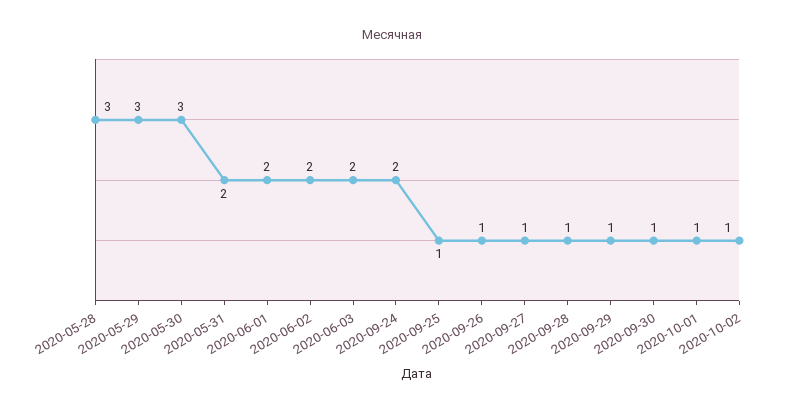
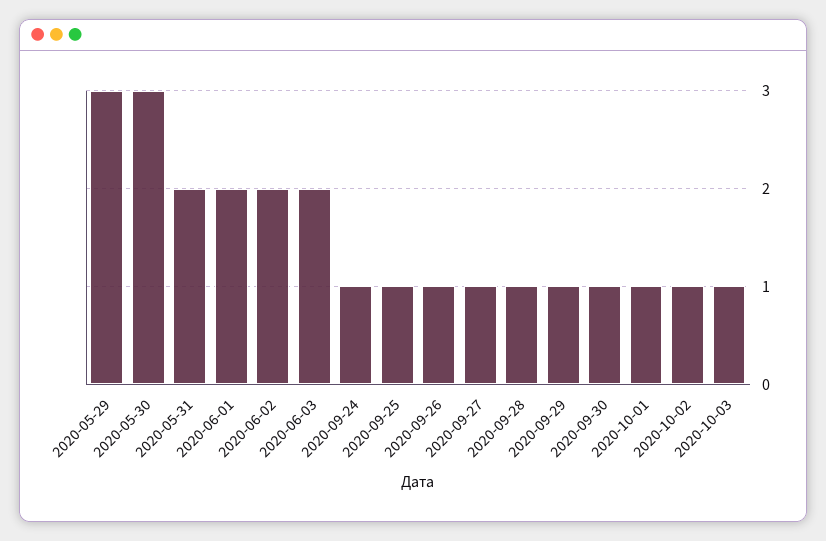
2020-05-28: 3 -> none
2020-09-24: 2 -> 1
2020-10-03: none -> 1

